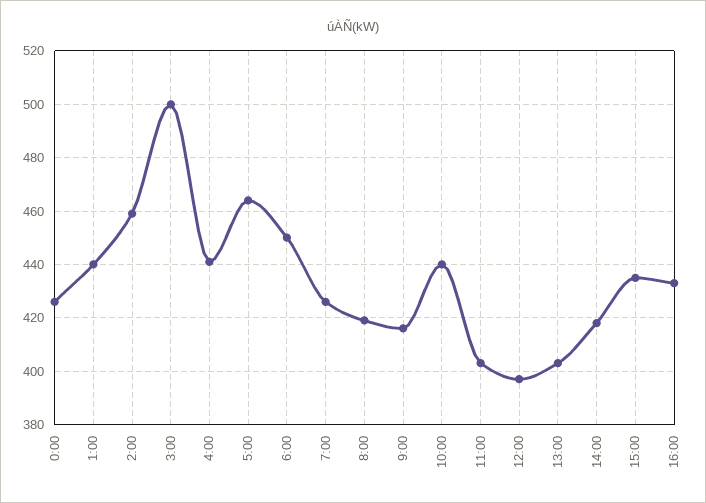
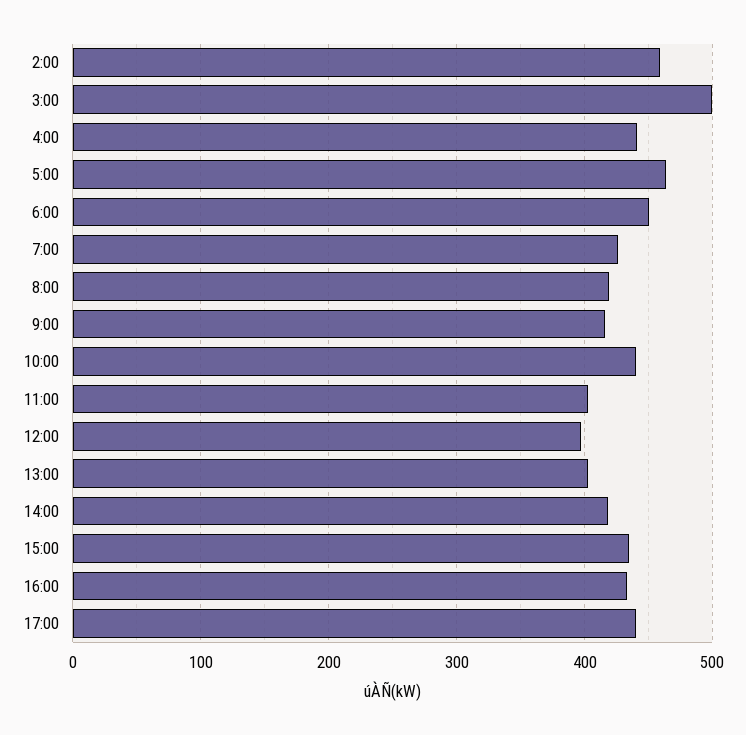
0:00: 425 -> none
1:00: 440 -> none
17:00: none -> 440

